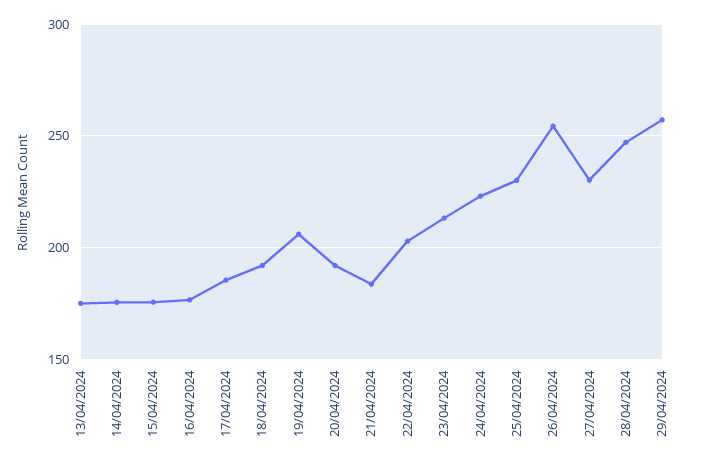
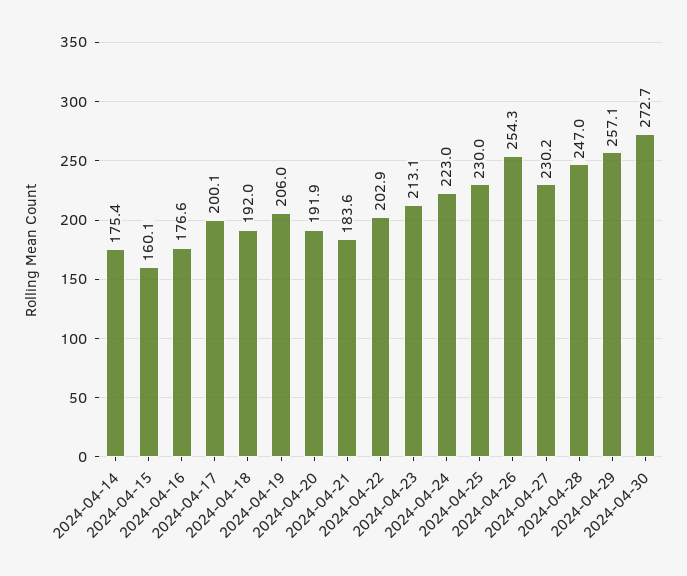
13/04/2024: 175 -> none
15/04/2024: 175 -> 160.1
17/04/2024: 185 -> 200.1
2024-04-30: none -> 272.7

